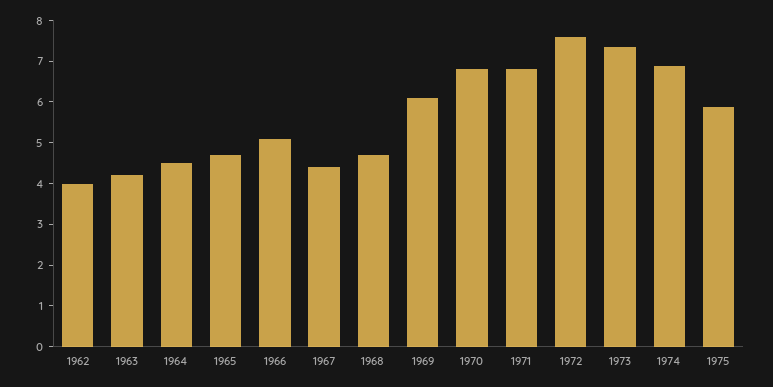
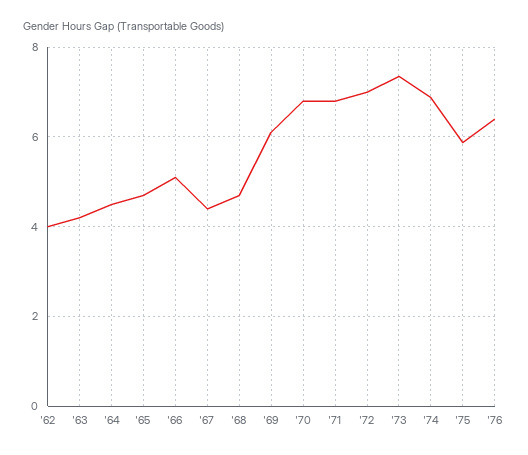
1972: 7.6 -> 7
'76: none -> 6.4

